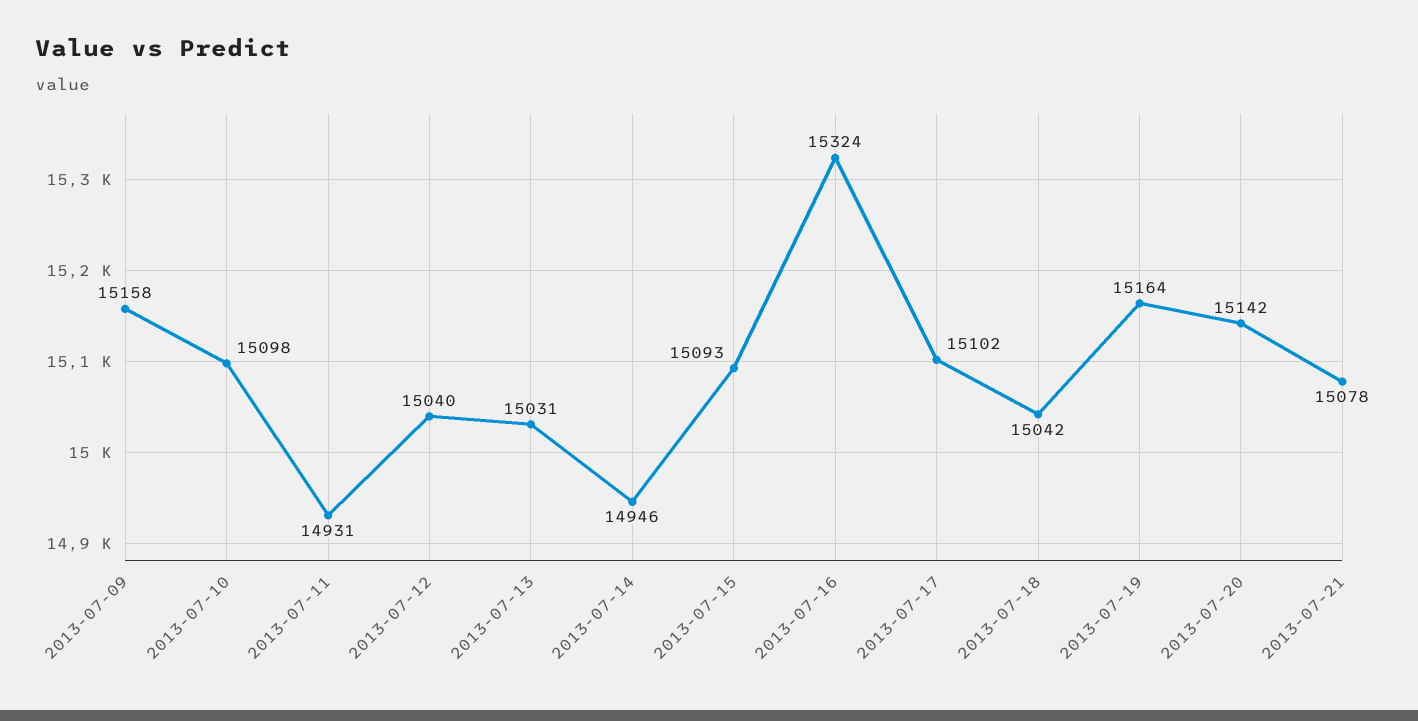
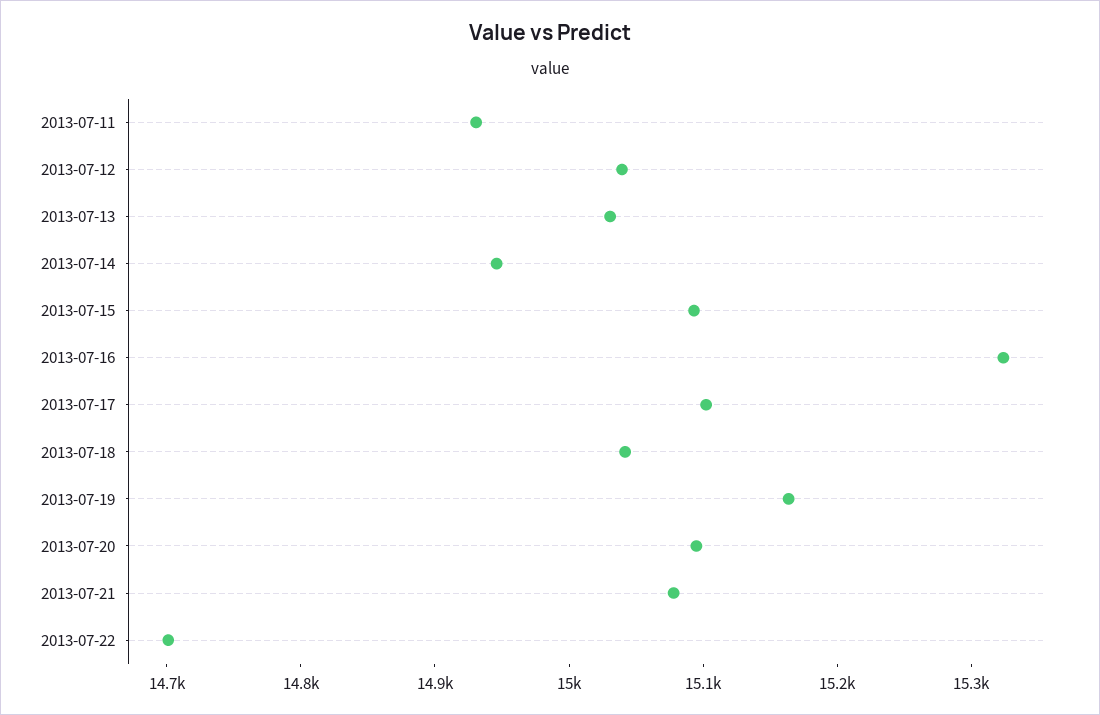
2013-07-09: 15158 -> none
2013-07-10: 15098 -> none
2013-07-20: 15142 -> 15100
2013-07-22: none -> 14700

